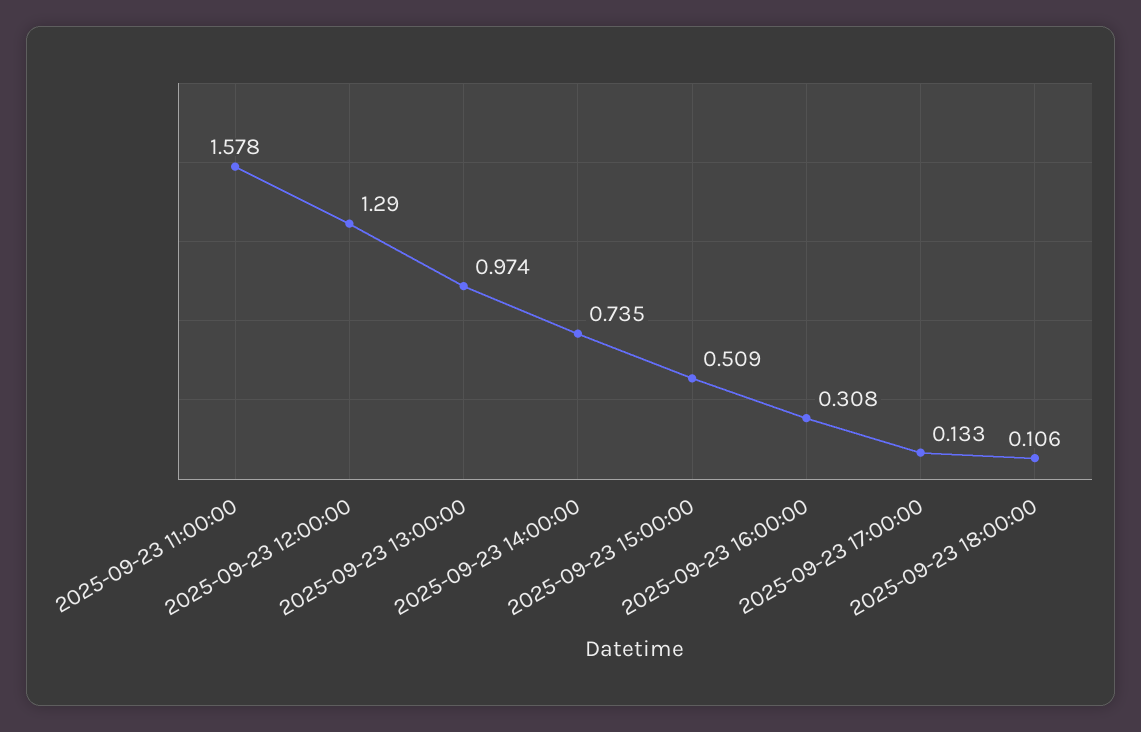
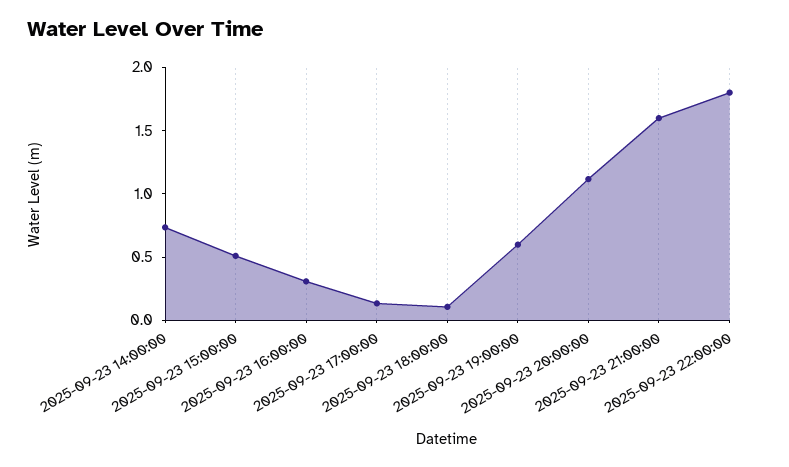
2025-09-23 11:00:00: 1.578 -> none
2025-09-23 12:00:00: 1.29 -> none
2025-09-23 13:00:00: 0.974 -> none
2025-09-23 19:00:00: none -> 0.6
2025-09-23 20:00:00: none -> 1.1
2025-09-23 21:00:00: none -> 1.6
2025-09-23 22:00:00: none -> 1.8

